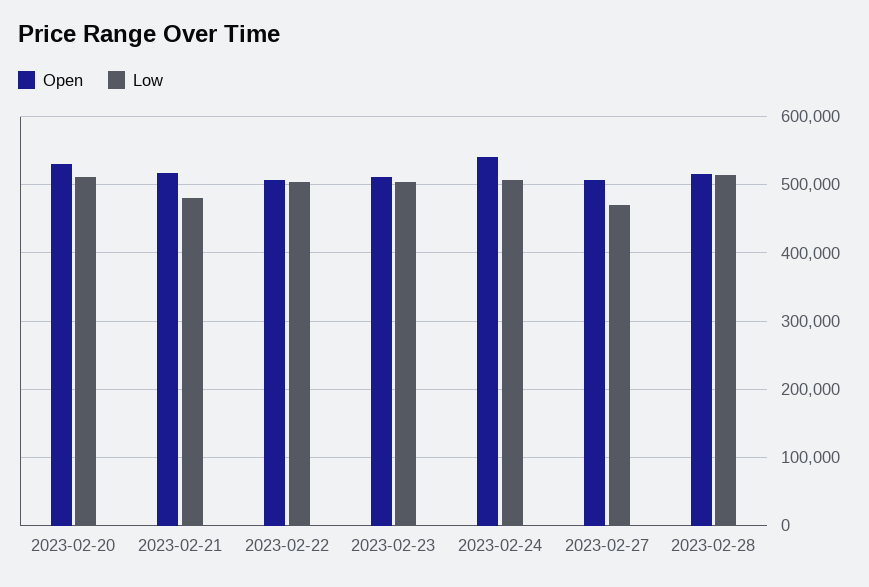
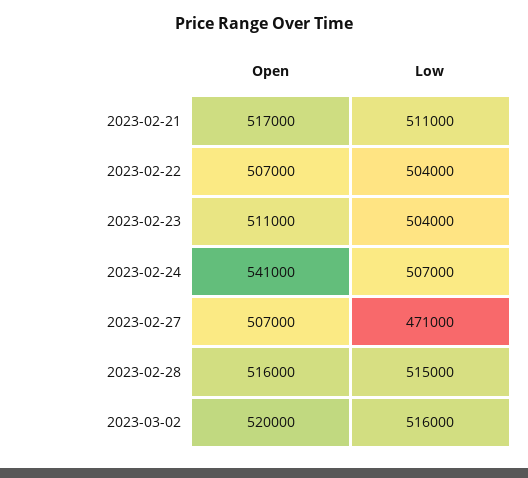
Open, 2023-02-20: 530000 -> none
Low, 2023-02-20: 510000 -> none
Low, 2023-02-21: 480000 -> 511000
Open, 2023-03-02: none -> 520000
Low, 2023-03-02: none -> 516000

